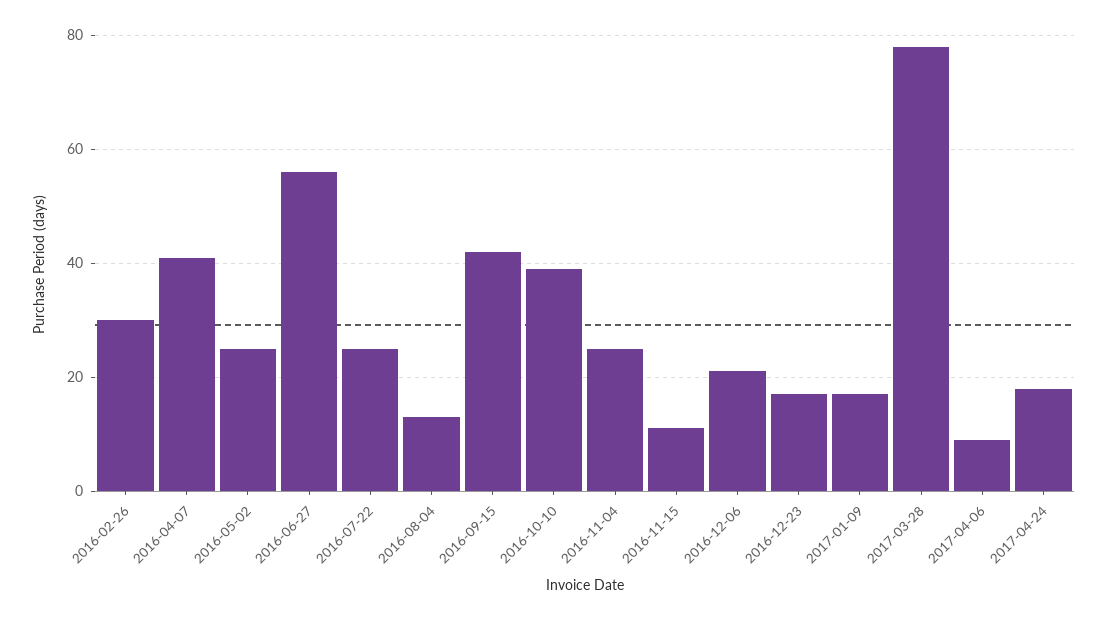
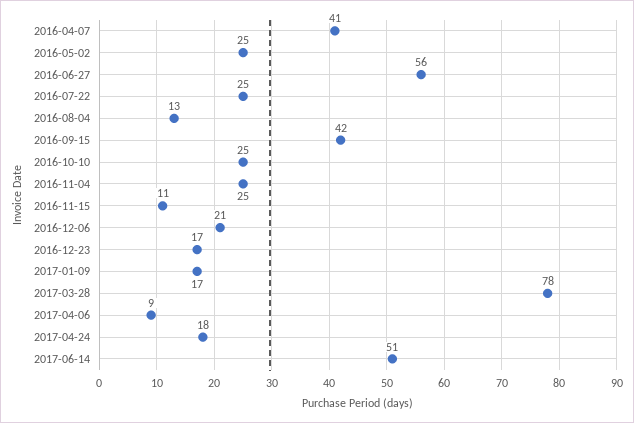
2016-02-26: 30 -> none
2016-10-10: 40 -> 25
2017-06-14: none -> 51

